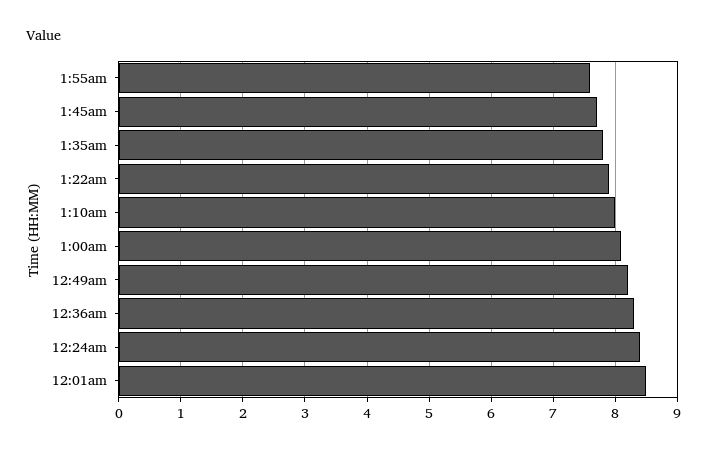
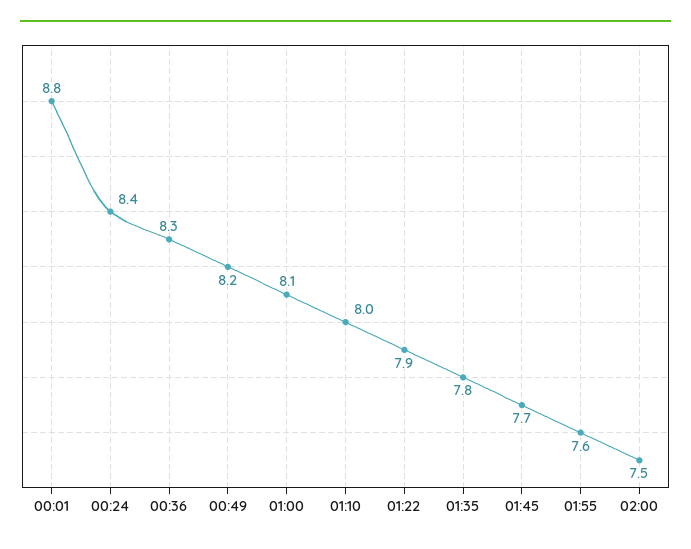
12:01am: 8.5 -> 8.8
02:00: none -> 7.5

